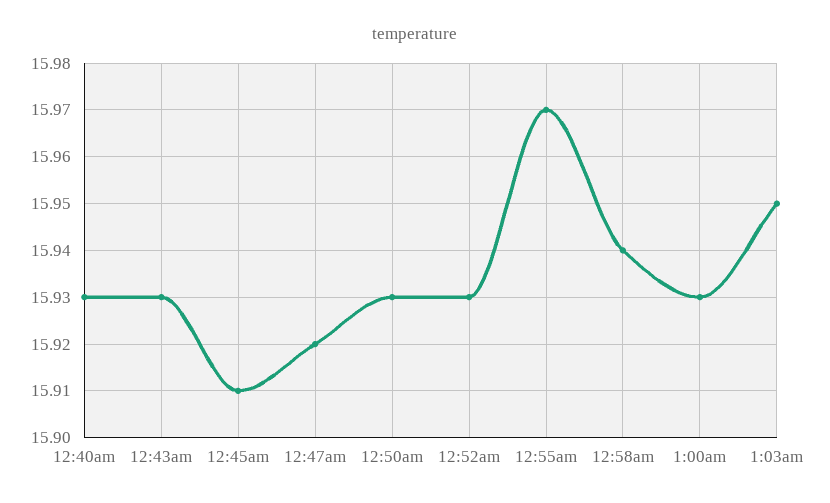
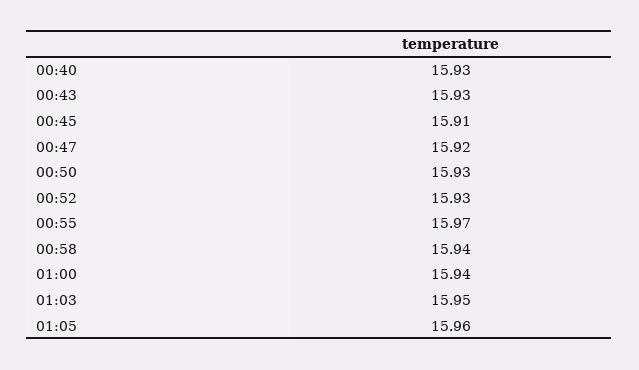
1:00am: 15.93 -> 15.94
01:05: none -> 15.96

